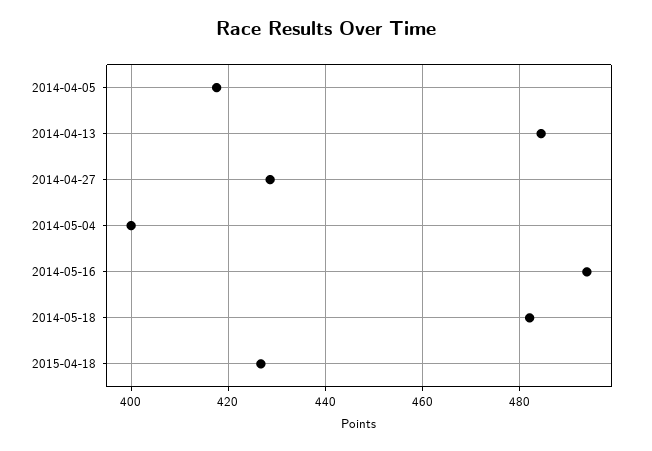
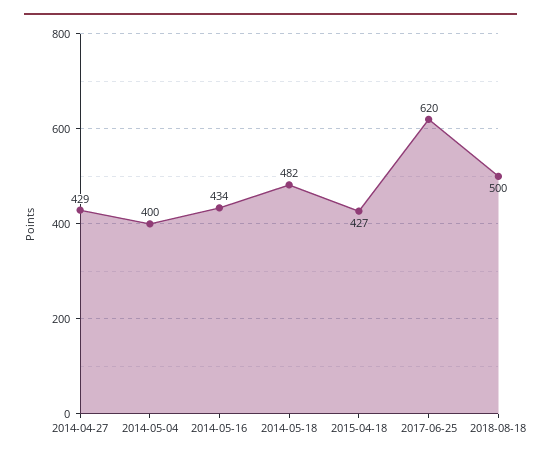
2014-04-05: 418 -> none
2014-04-13: 484 -> none
2014-05-16: 494 -> 434
2017-06-25: none -> 620
2018-08-18: none -> 500

